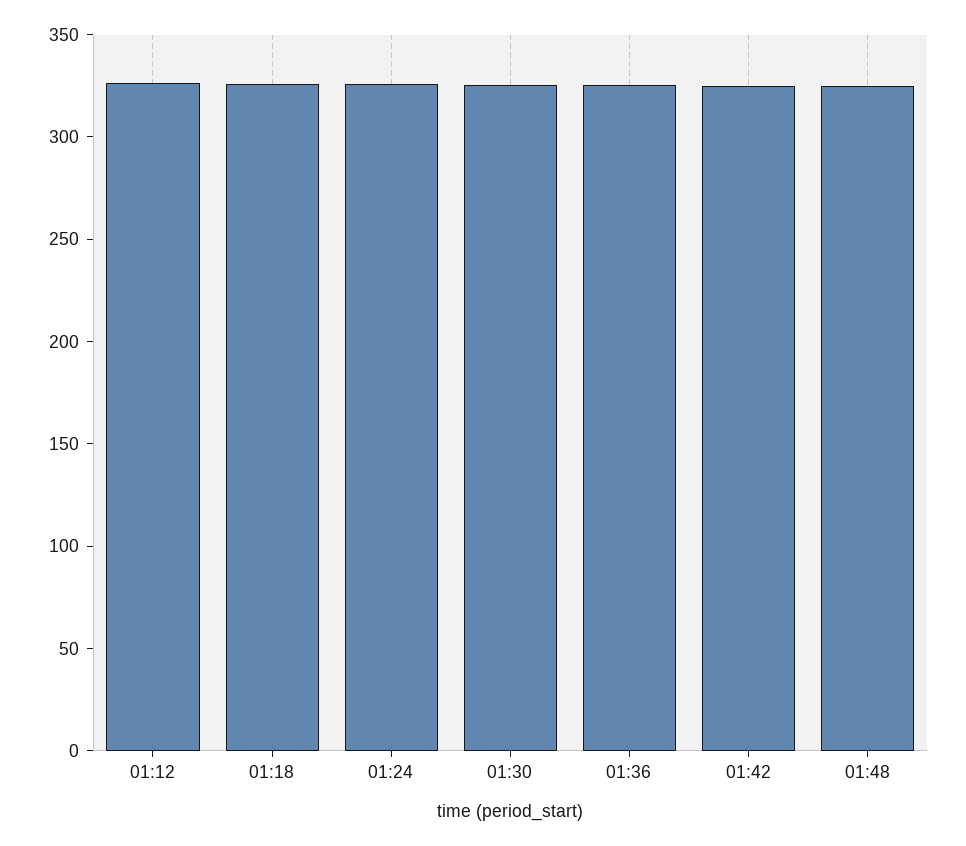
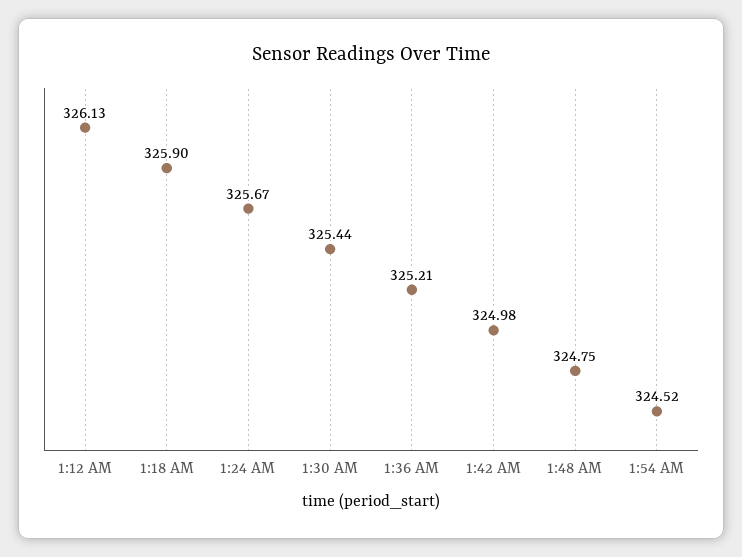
1:54 AM: none -> 324.52

